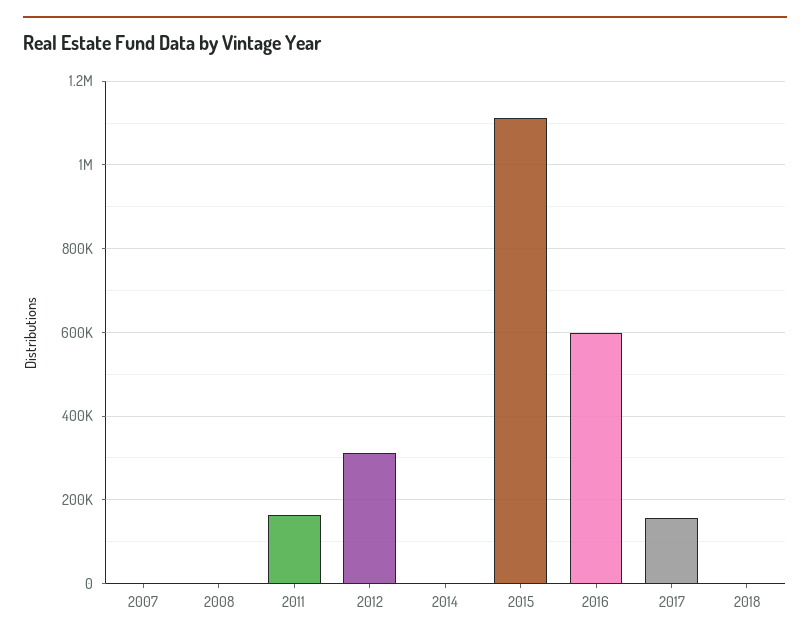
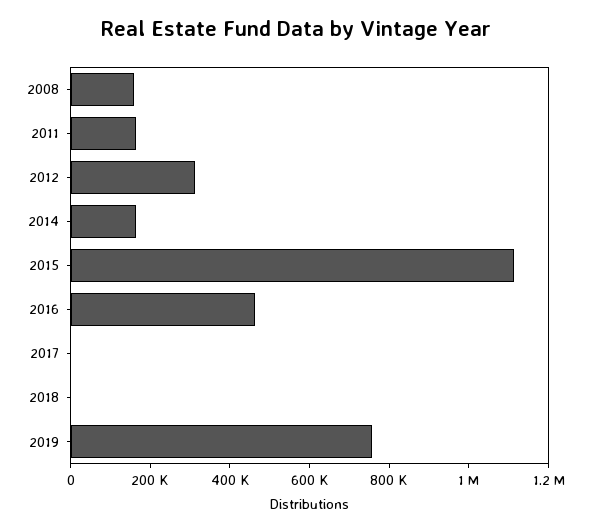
2007: 0 -> none
2008: 0 -> 150000
2014: 0 -> 150000
2016: 600000 -> 450000
2017: 160000 -> 0
2019: none -> 750000

